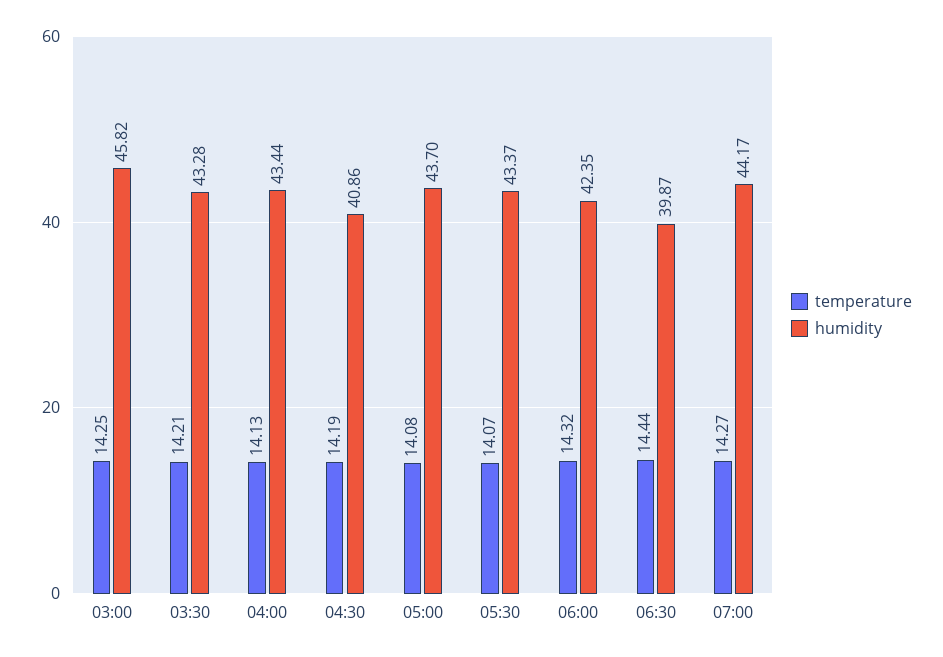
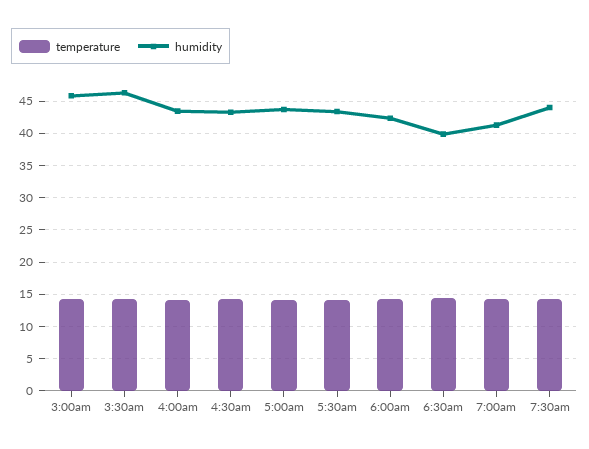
humidity, 03:30: 43.28 -> 46
humidity, 04:30: 40.86 -> 43
humidity, 07:00: 44.17 -> 41
temperature, 7:30am: none -> 14
humidity, 7:30am: none -> 44

